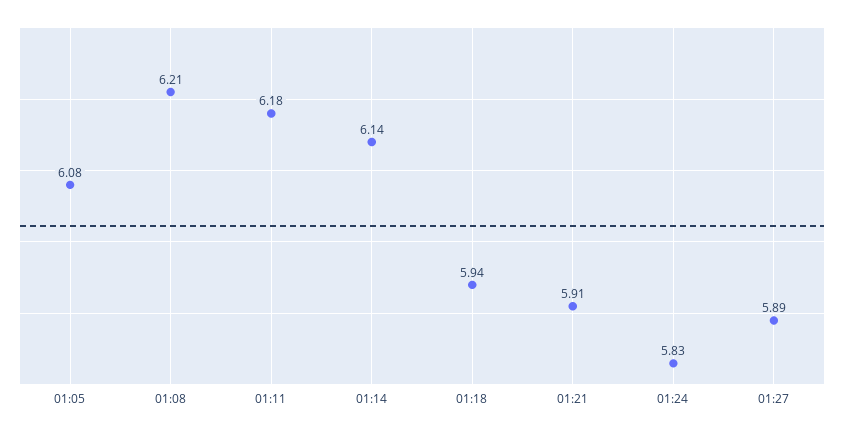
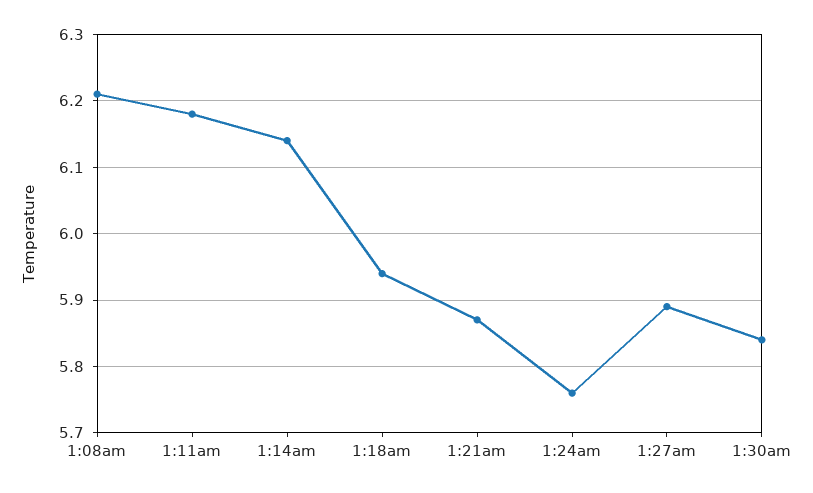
01:05: 6.08 -> none
01:21: 5.91 -> 5.87
01:24: 5.83 -> 5.76
1:30am: none -> 5.84

